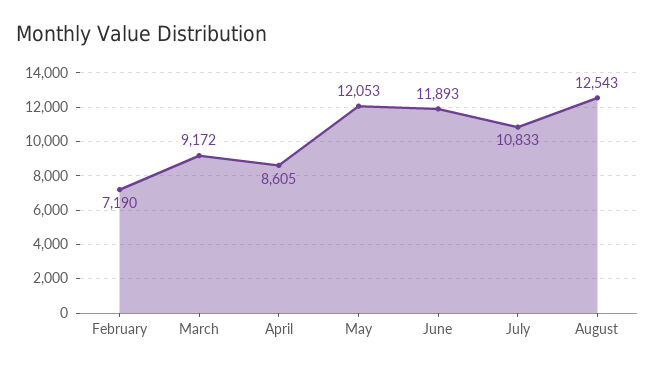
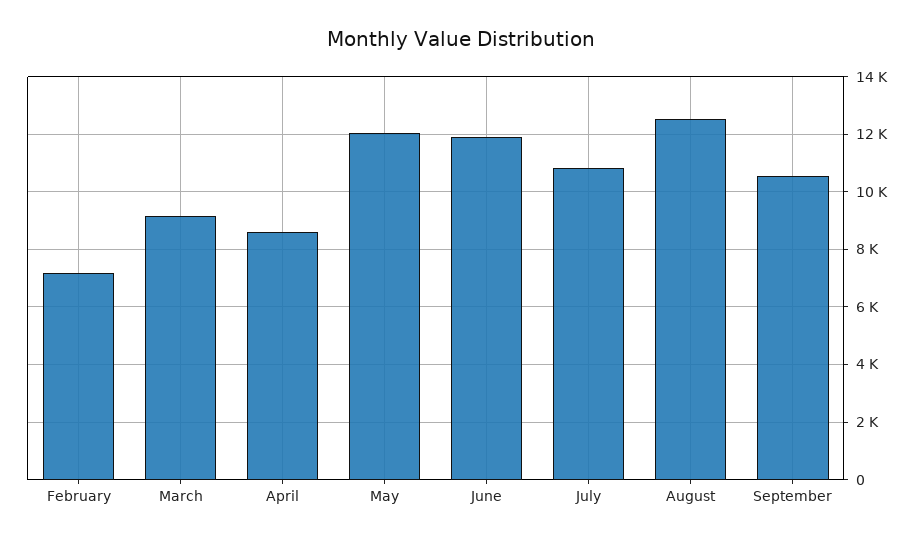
September: none -> 10500

